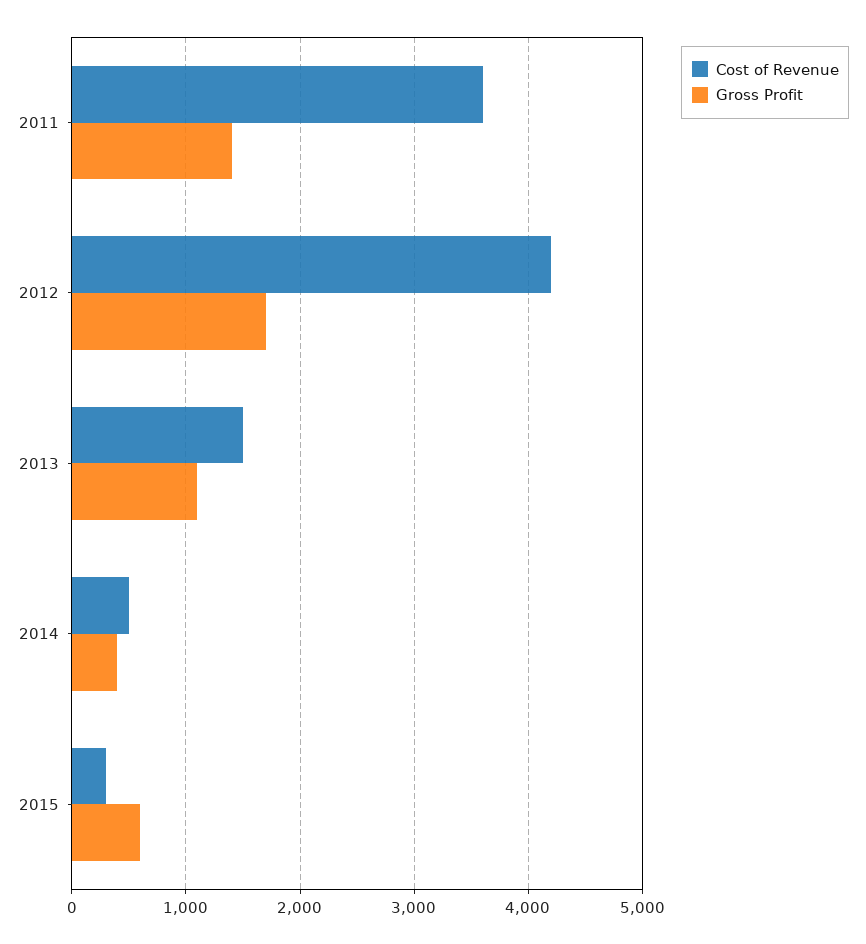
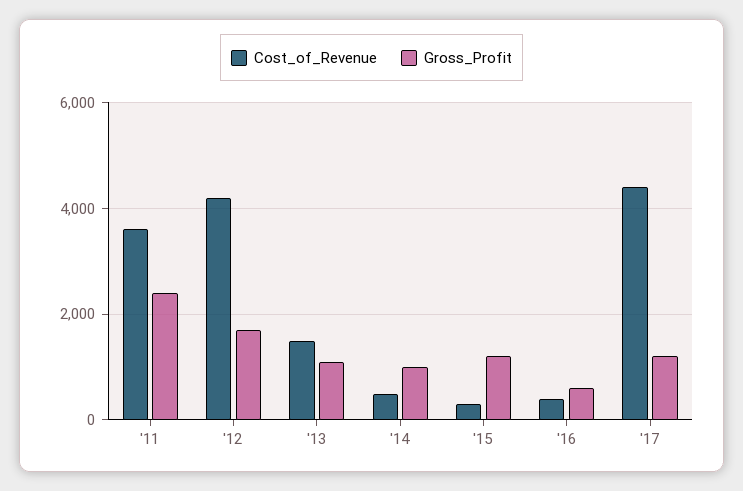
Gross Profit, 2011: 1400 -> 2400
Gross Profit, 2014: 400 -> 1000
Gross Profit, 2015: 600 -> 1200
Cost of Revenue, '16: none -> 400
Gross Profit, '16: none -> 600
Cost of Revenue, '17: none -> 4400
Gross Profit, '17: none -> 1200

